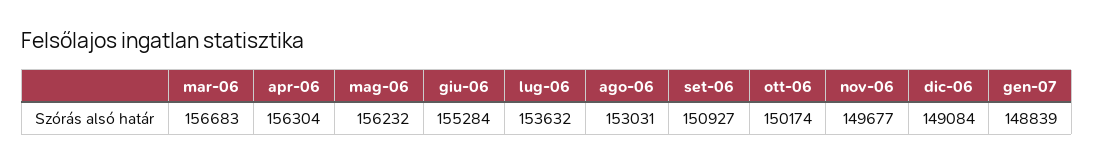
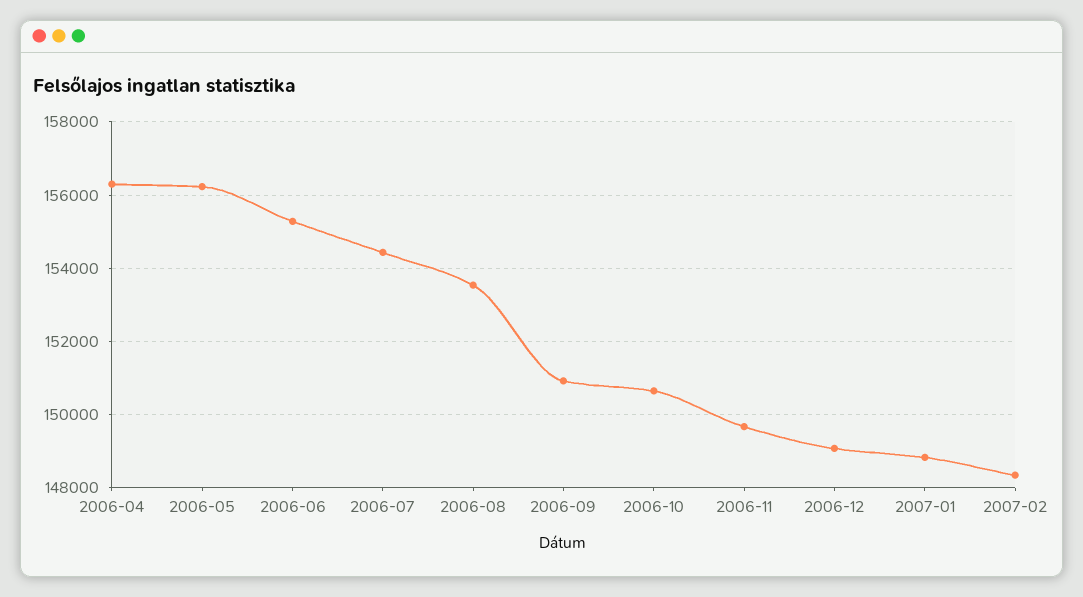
mar-06: 156683 -> none
lug-06: 153632 -> 154400
ago-06: 153031 -> 153600
ott-06: 150174 -> 150600
2007-02: none -> 148400

